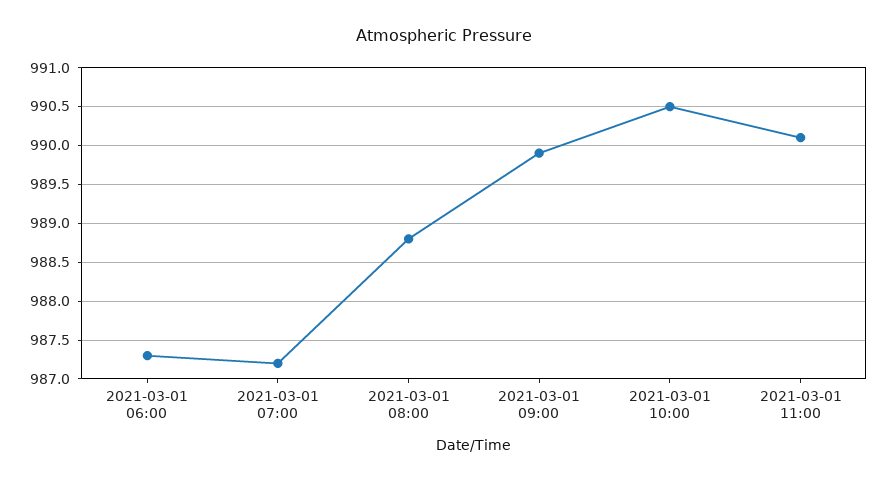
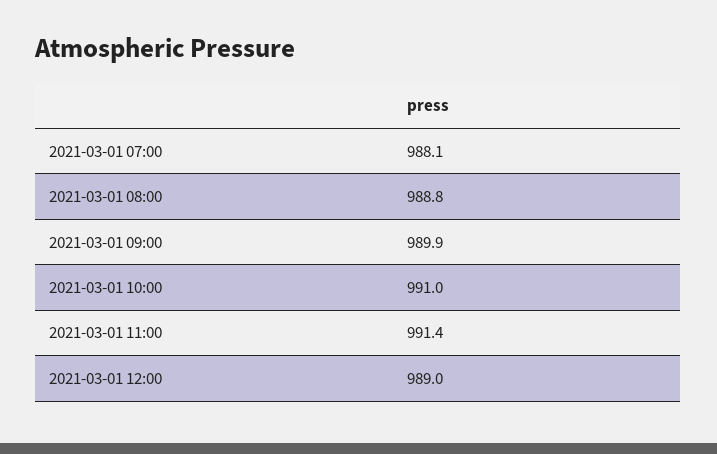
2021-03-01 06:00: 987.3 -> none
2021-03-01 07:00: 987.2 -> 988.1
2021-03-01 10:00: 990.5 -> 991
2021-03-01 11:00: 990.1 -> 991.4
2021-03-01 12:00: none -> 989

